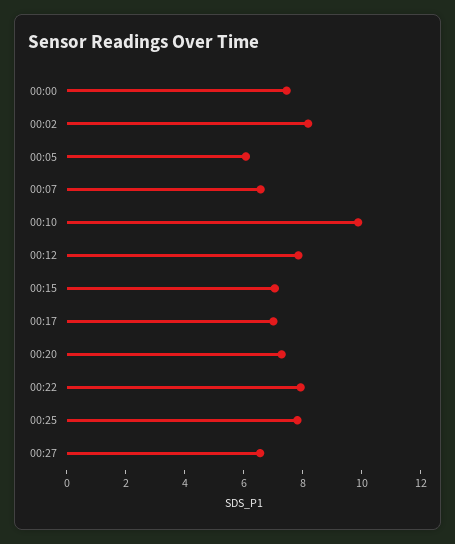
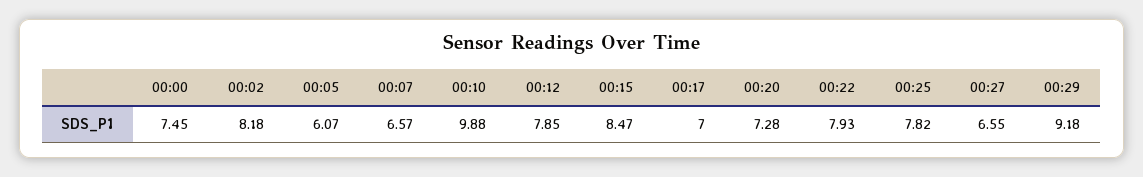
00:15: 7 -> 8.47
00:29: none -> 9.18

